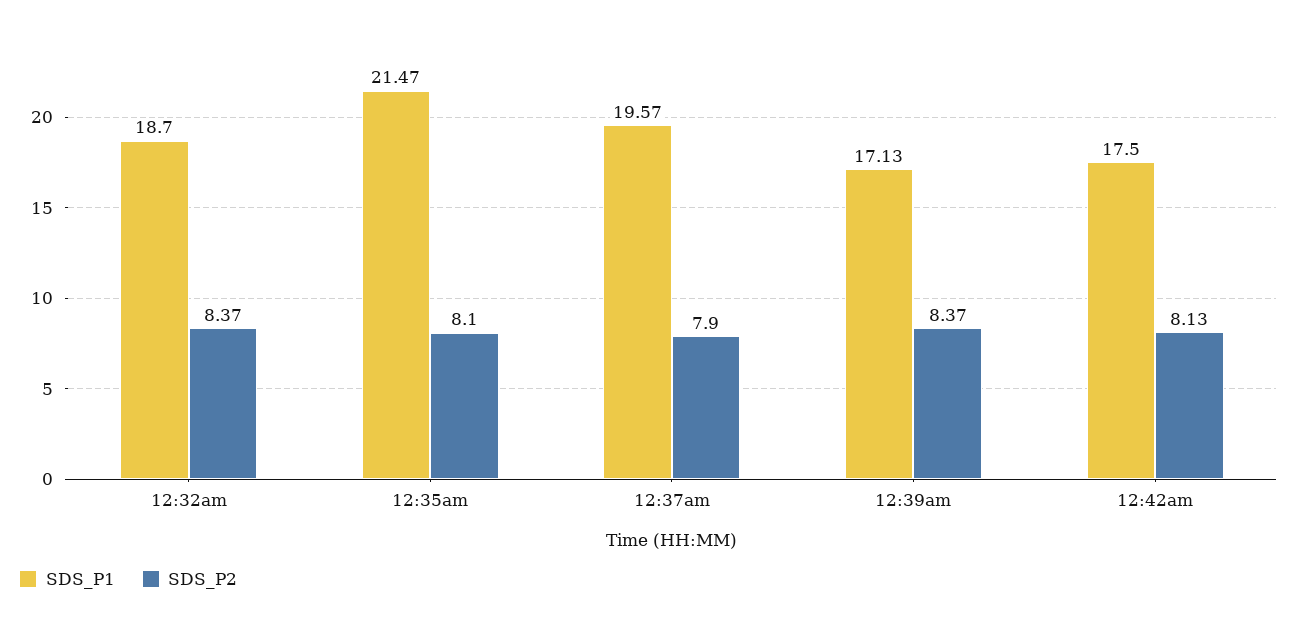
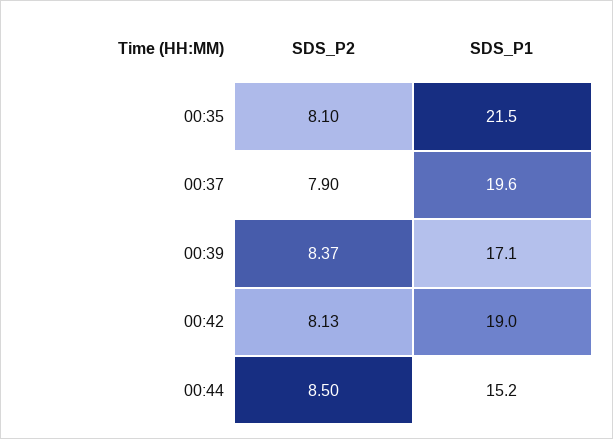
SDS_P1, 12:32am: 18.7 -> none
SDS_P2, 12:32am: 8.37 -> none
SDS_P1, 12:42am: 17.5 -> 19
SDS_P2, 00:44: none -> 8.5
SDS_P1, 00:44: none -> 15.2

